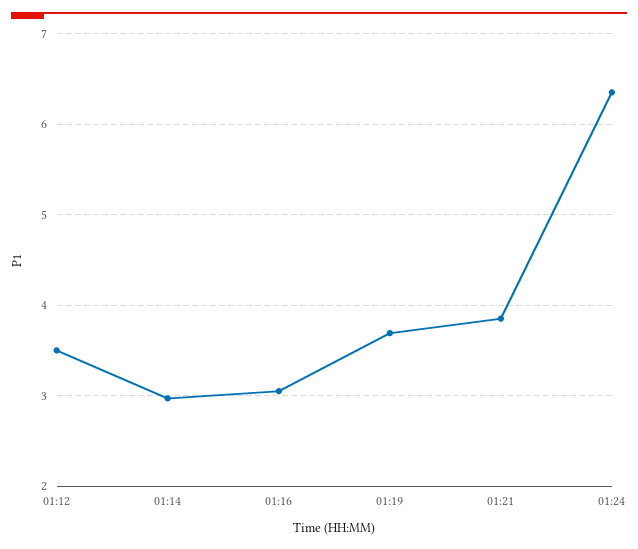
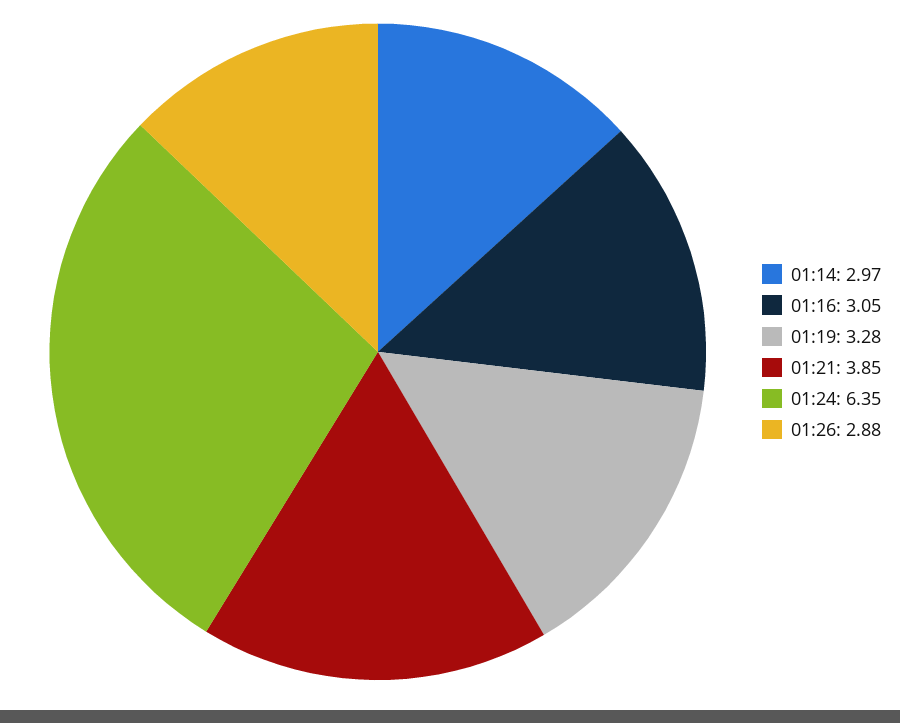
01:12: 3.5 -> none
01:19: 3.7 -> 3.28
01:26: none -> 2.88

